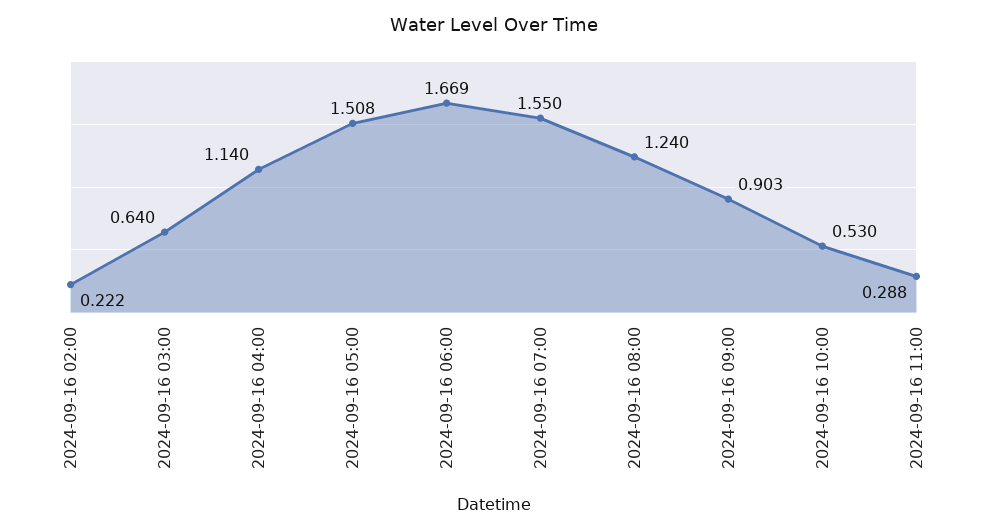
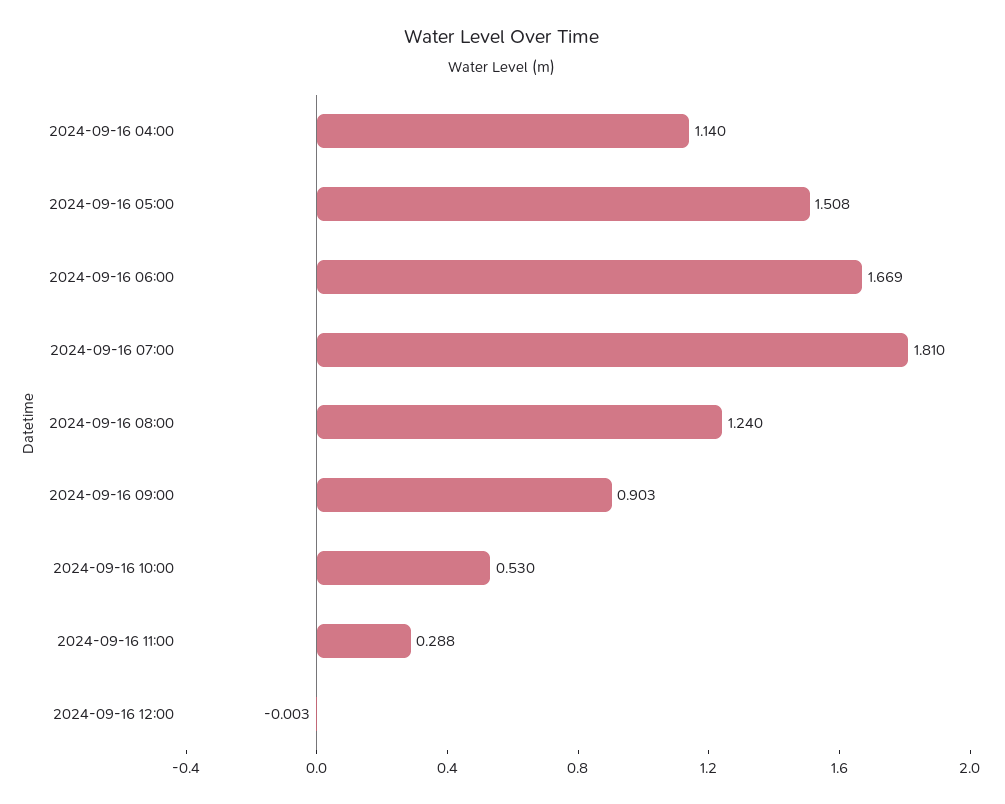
2024-09-16 02:00: 0.222 -> none
2024-09-16 03:00: 0.64 -> none
2024-09-16 07:00: 1.55 -> 1.81
2024-09-16 12:00: none -> -0.003

